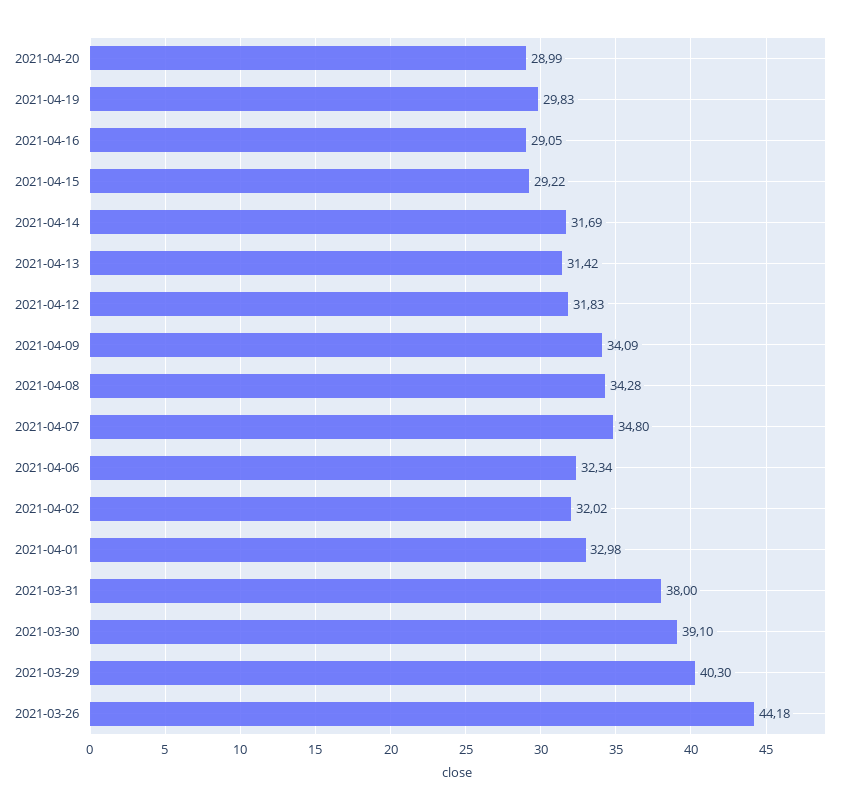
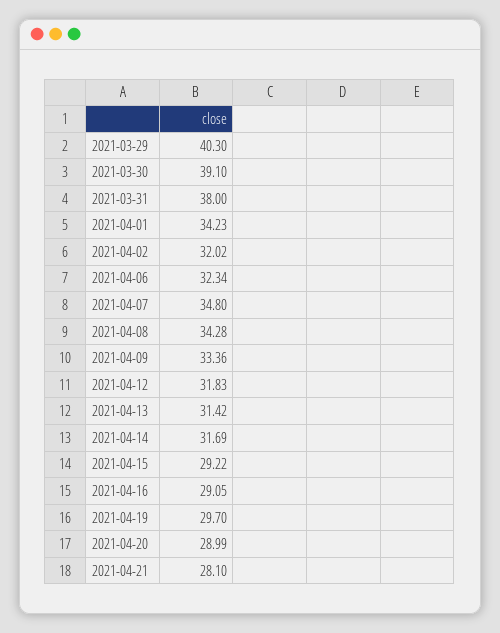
2021-04-19: 29.83 -> 29.7
2021-04-09: 34.09 -> 33.36
2021-04-01: 32.98 -> 34.23
2021-03-26: 44.18 -> none
2021-04-21: none -> 28.1

